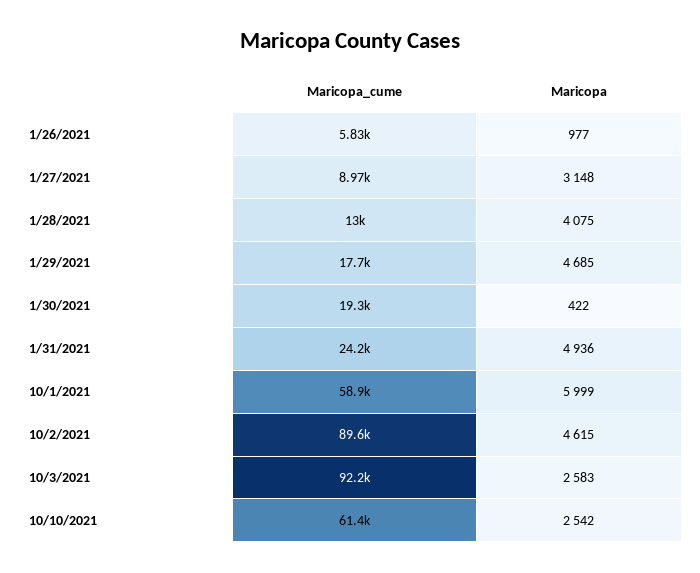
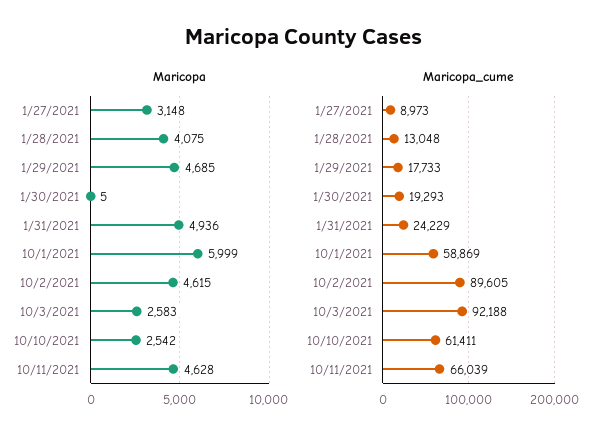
Maricopa_cume, 1/26/2021: 5830 -> none
Maricopa, 1/26/2021: 977 -> none
Maricopa, 1/30/2021: 422 -> 5
Maricopa, 10/11/2021: none -> 4628
Maricopa_cume, 10/11/2021: none -> 66039

